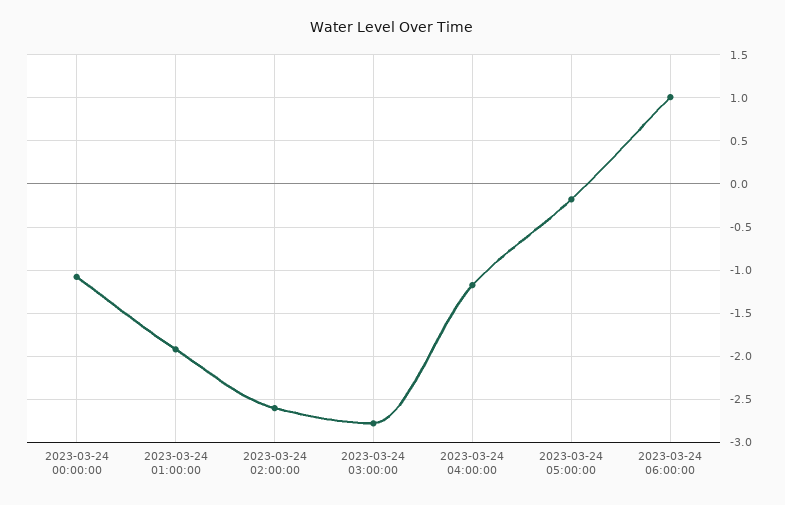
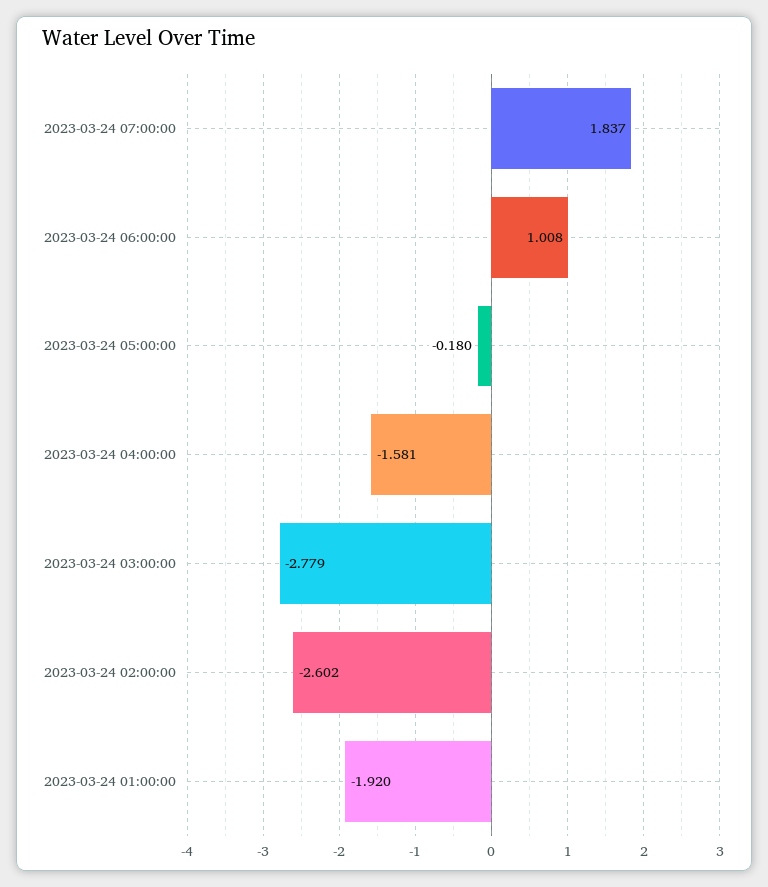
2023-03-24 00:00:00: -1.1 -> none
2023-03-24 04:00:00: -1.2 -> -1.581
2023-03-24 07:00:00: none -> 1.837

